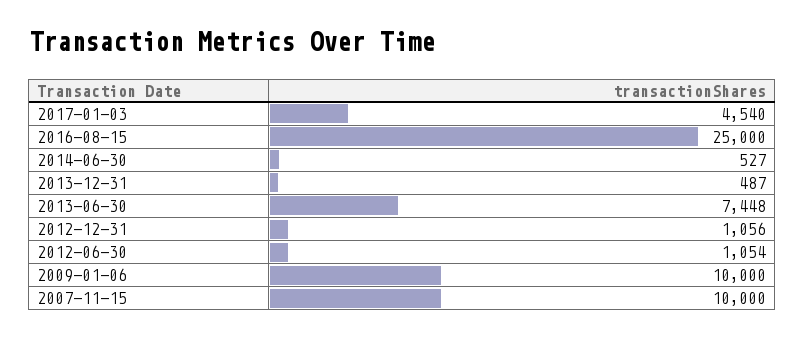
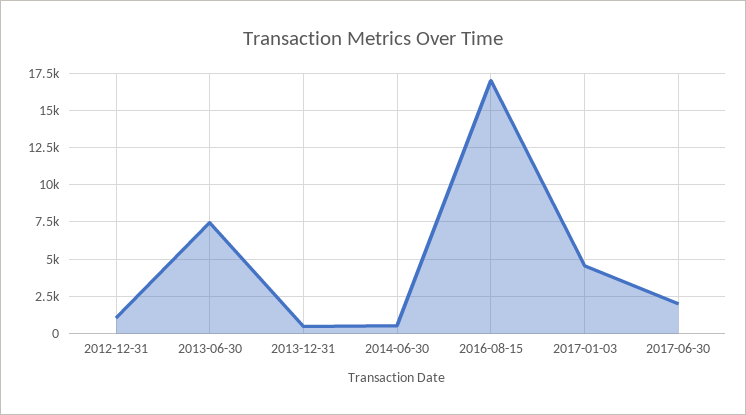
2016-08-15: 25000 -> 17000
2012-06-30: 1054 -> none
2009-01-06: 10000 -> none
2007-11-15: 10000 -> none
2017-06-30: none -> 2000

